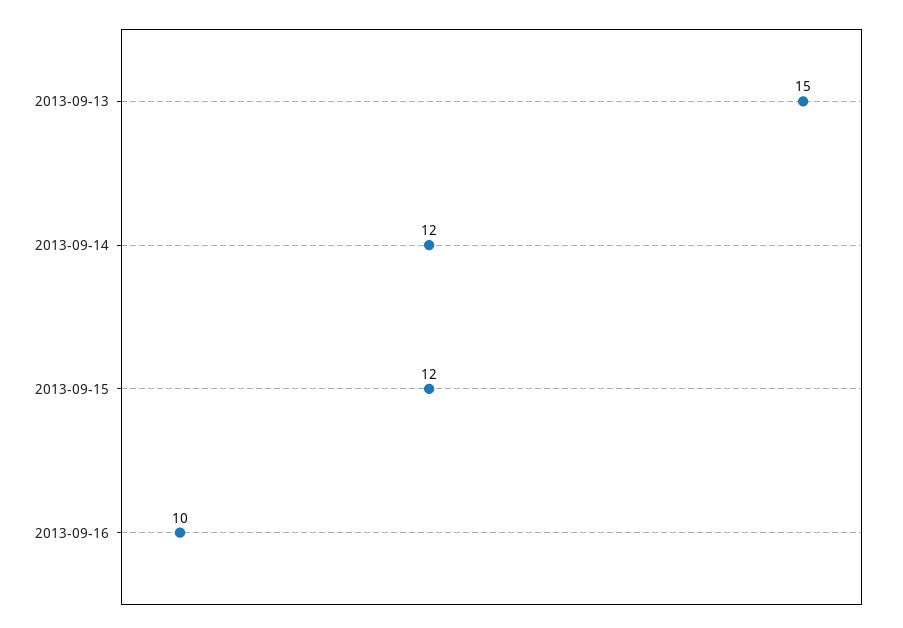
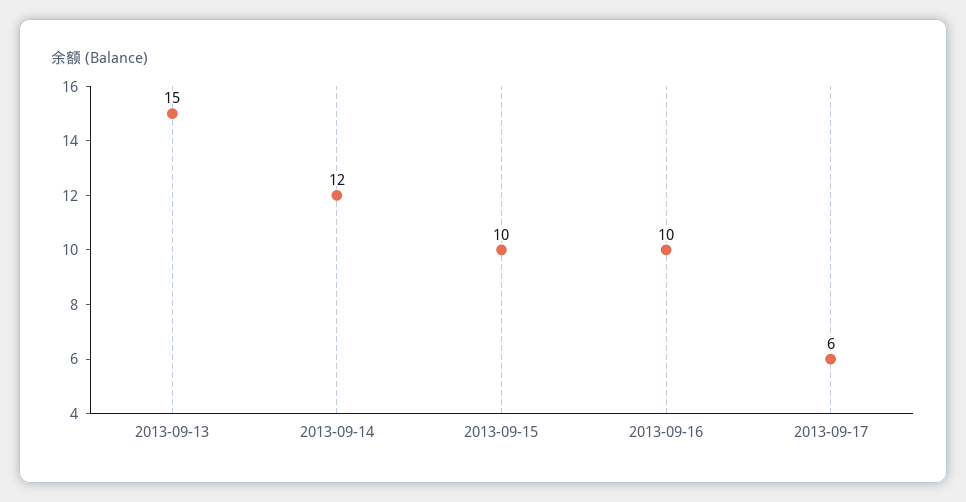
2013-09-15: 12 -> 10
2013-09-17: none -> 6

